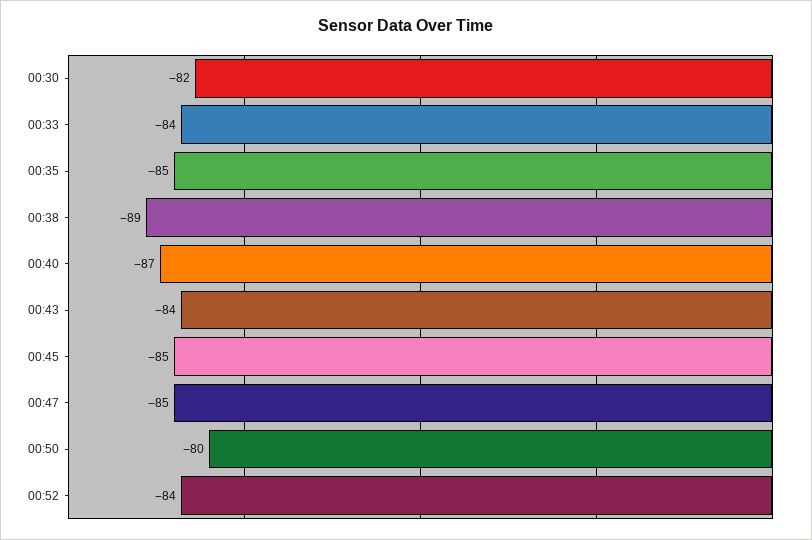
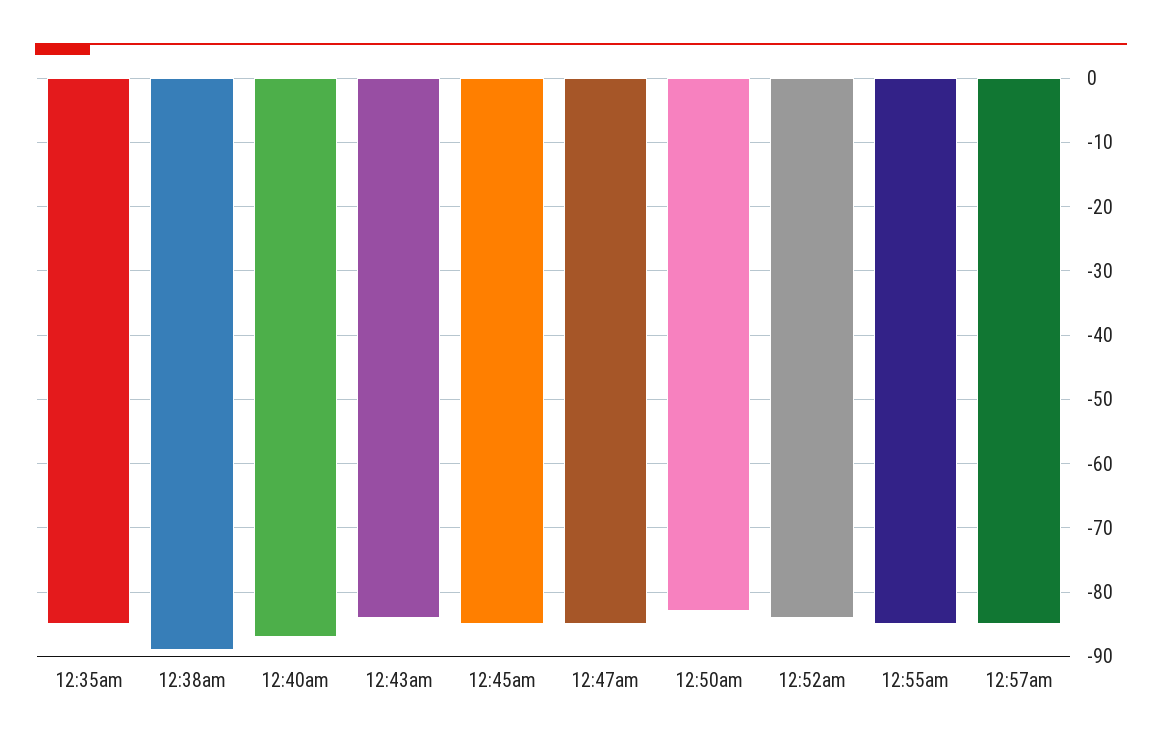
00:30: -82 -> none
00:33: -84 -> none
00:50: -80 -> -83
12:55am: none -> -85
12:57am: none -> -85

